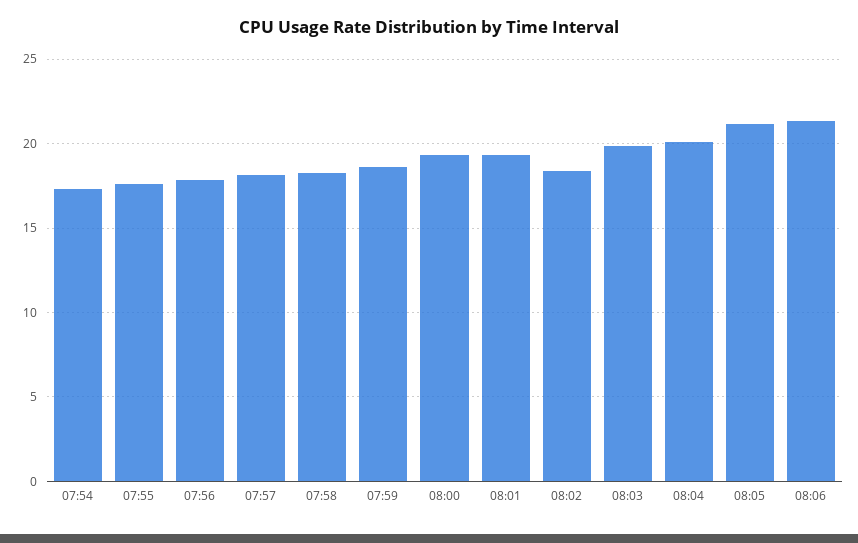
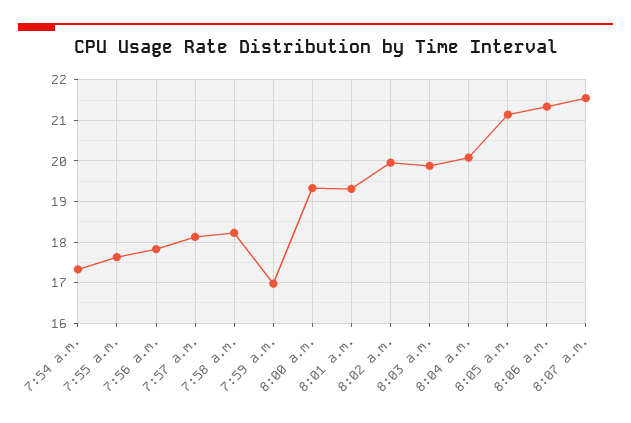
07:59: 18.5 -> 17
08:02: 18.5 -> 20
8:07 a.m.: none -> 21.6

